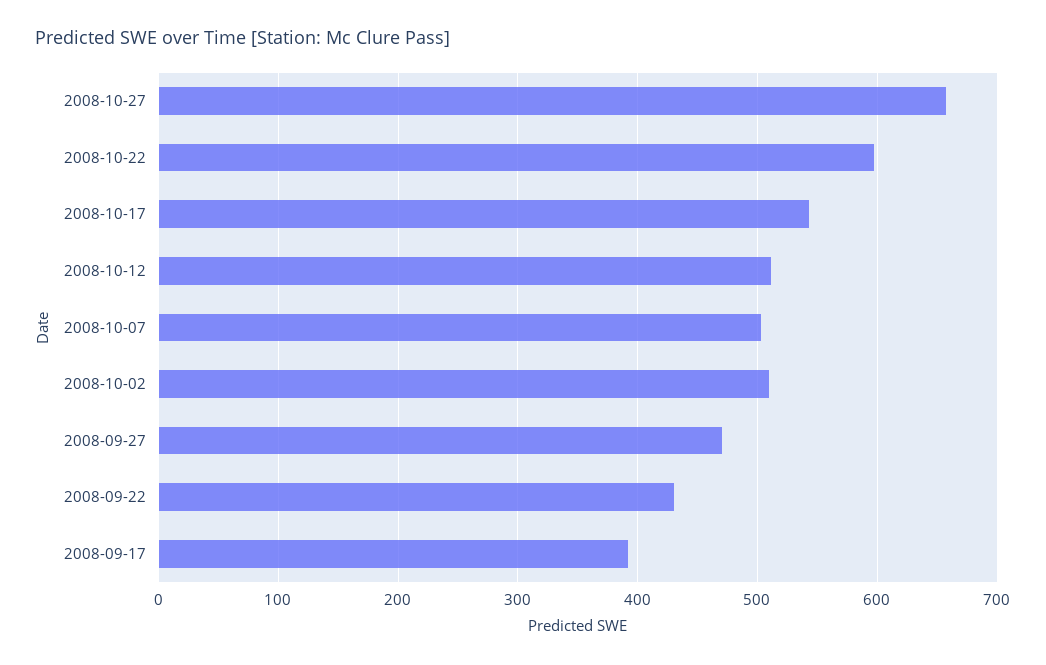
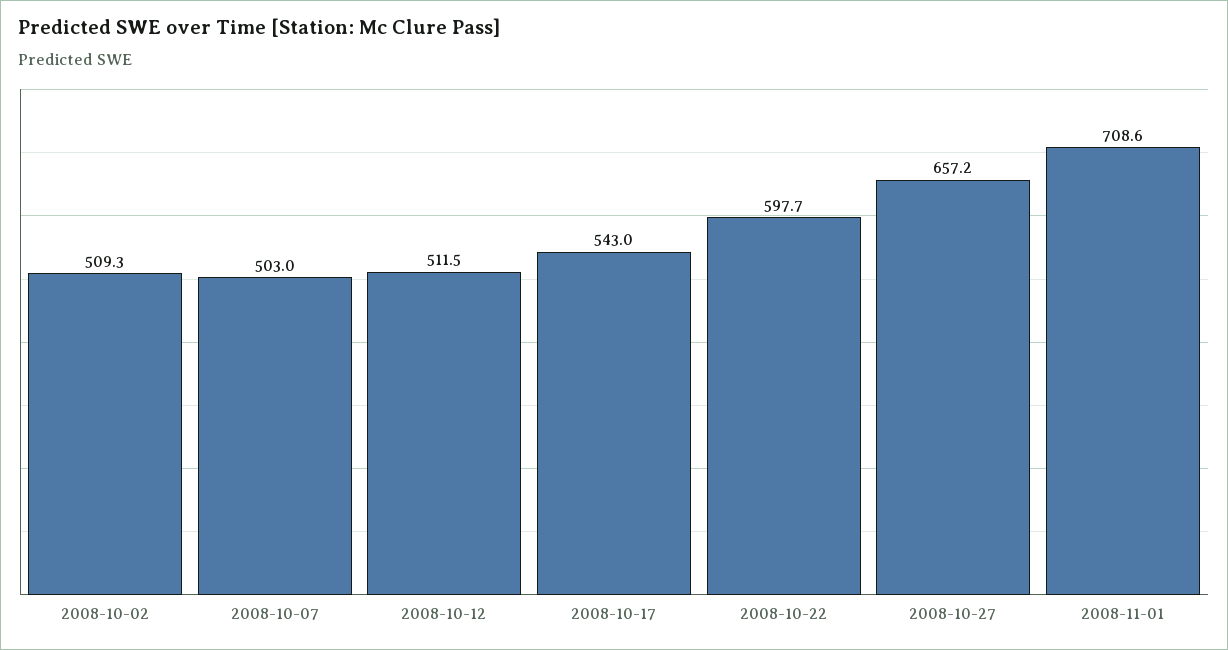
2008-09-27: 470 -> none
2008-09-22: 430 -> none
2008-09-17: 390 -> none
2008-11-01: none -> 708.6

